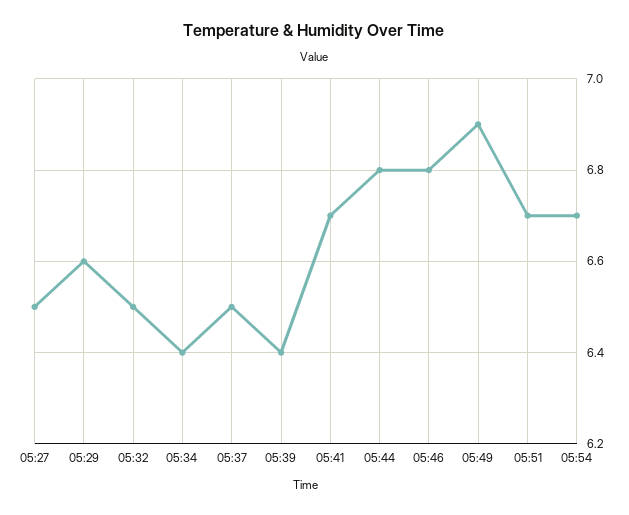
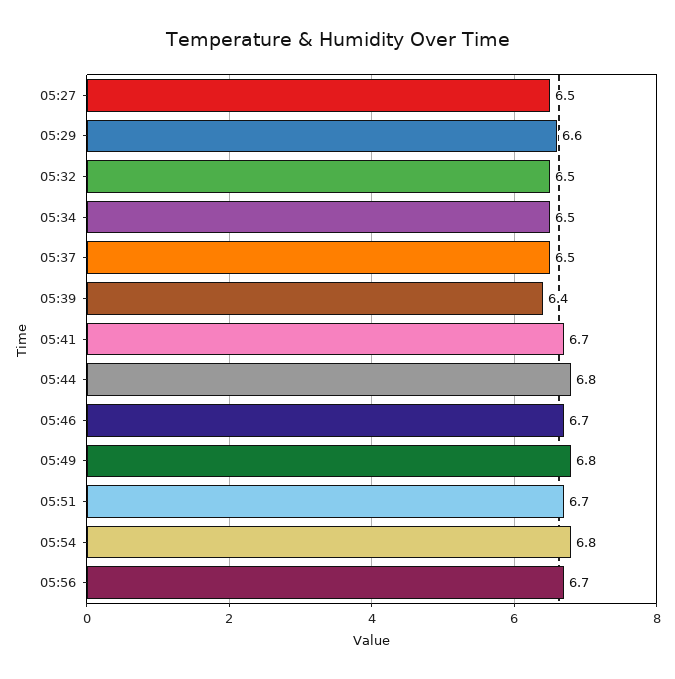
05:34: 6.4 -> 6.5
05:46: 6.8 -> 6.7
05:49: 6.9 -> 6.8
05:54: 6.7 -> 6.8
05:56: none -> 6.7

